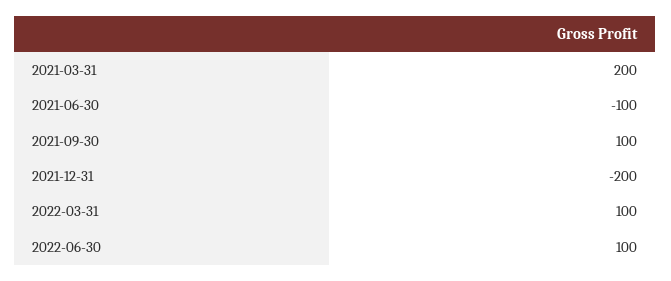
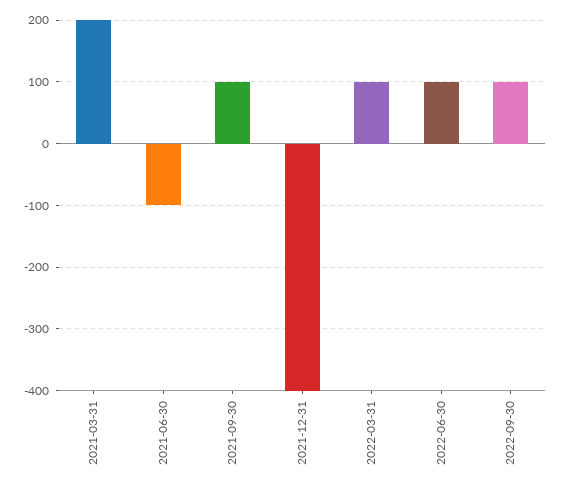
2021-12-31: -200 -> -400
2022-09-30: none -> 100

